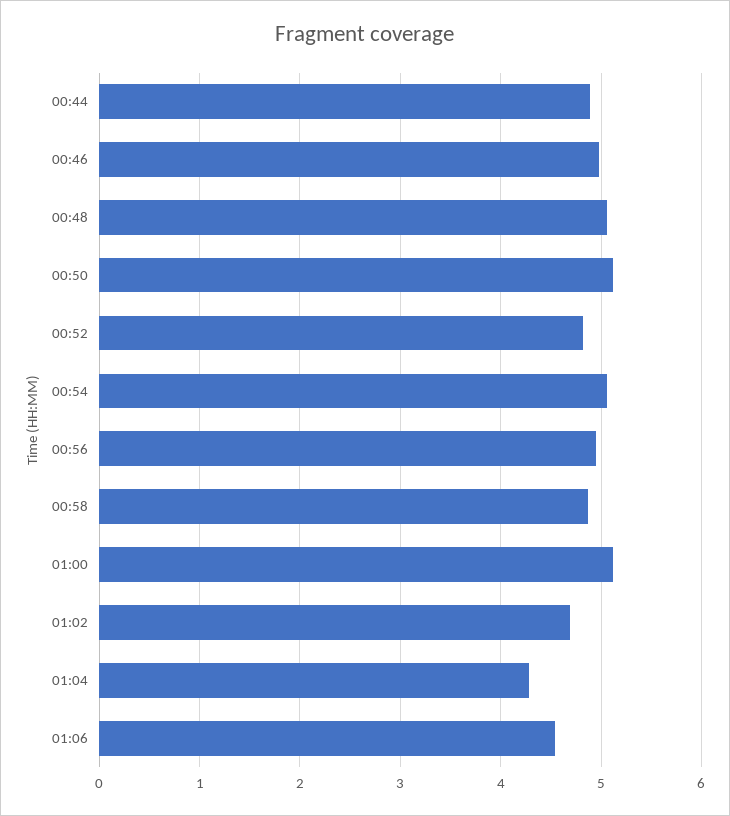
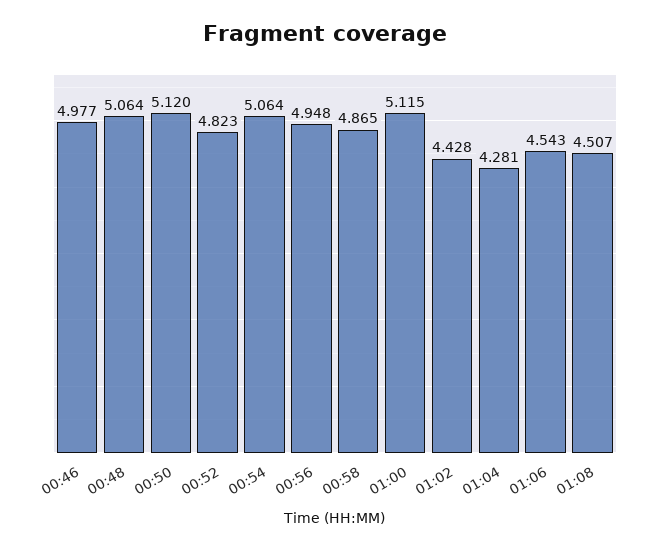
00:44: 4.9 -> none
01:02: 4.7 -> 4.428
01:08: none -> 4.507

